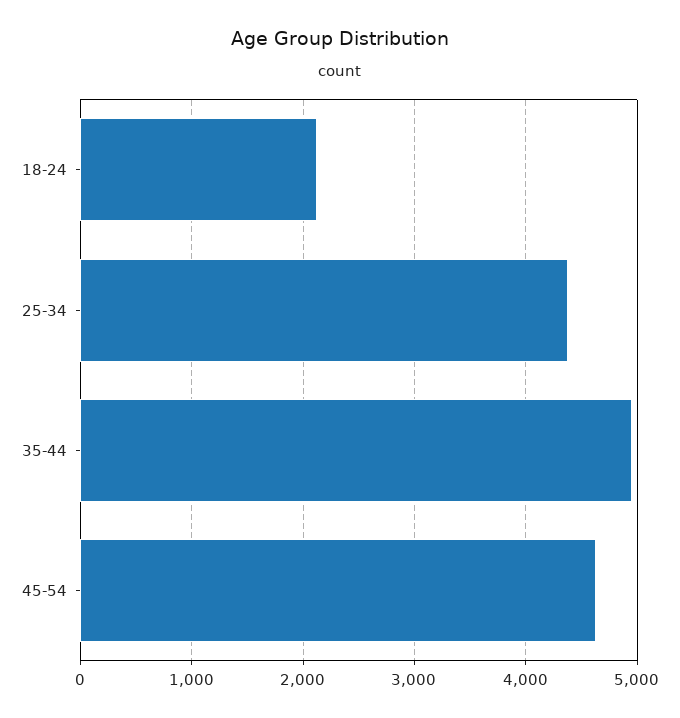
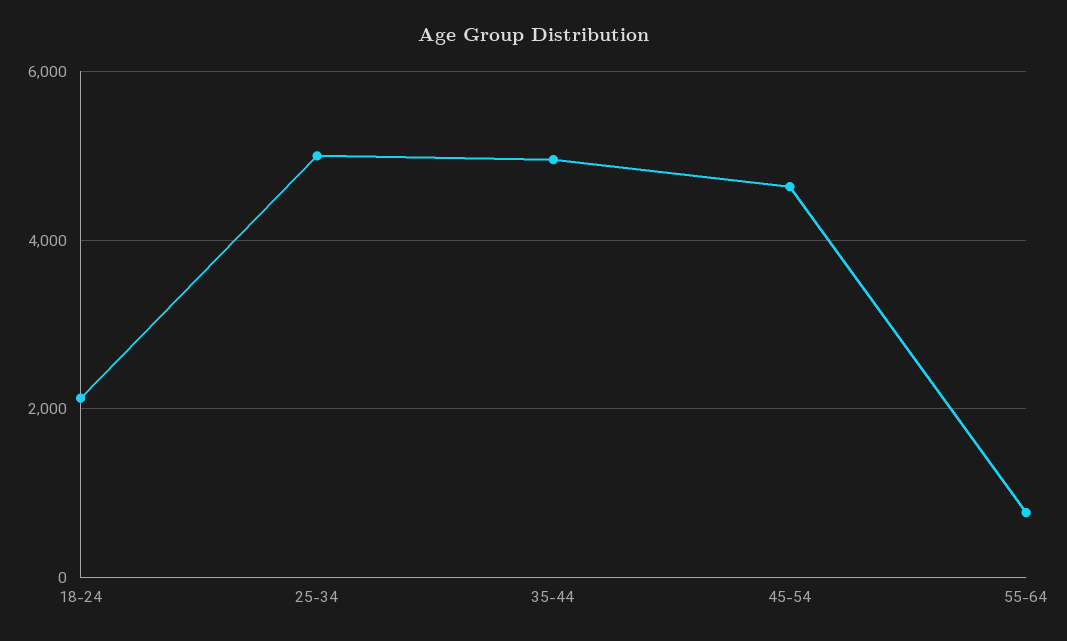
25-34: 4400 -> 5000
55-64: none -> 800

